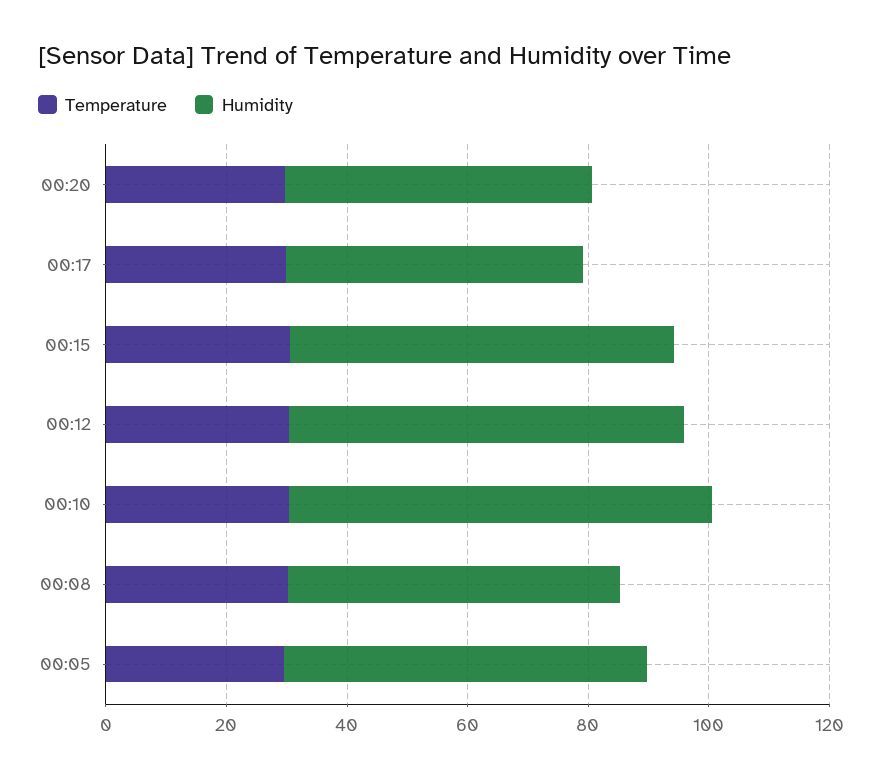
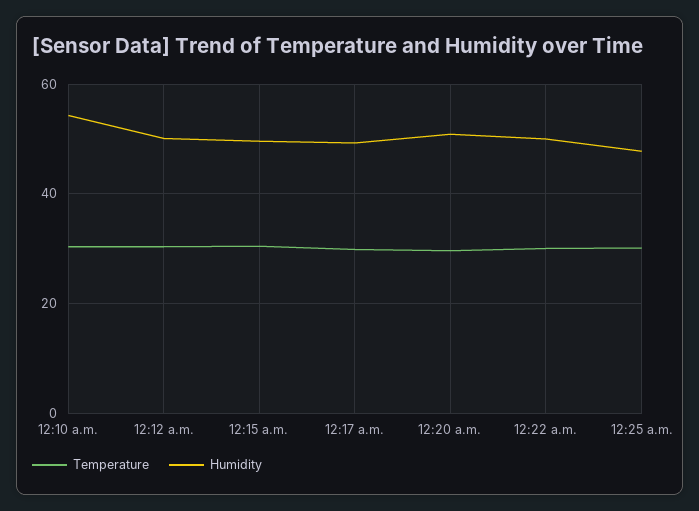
Humidity, 00:15: 65 -> 50
Humidity, 00:12: 65 -> 50
Humidity, 00:10: 70 -> 54
Temperature, 00:08: 30 -> none
Humidity, 00:08: 55 -> none
Temperature, 00:05: 30 -> none
Humidity, 00:05: 60 -> none
Temperature, 12:22 a.m.: none -> 30
Humidity, 12:22 a.m.: none -> 50
Temperature, 12:25 a.m.: none -> 30
Humidity, 12:25 a.m.: none -> 48

